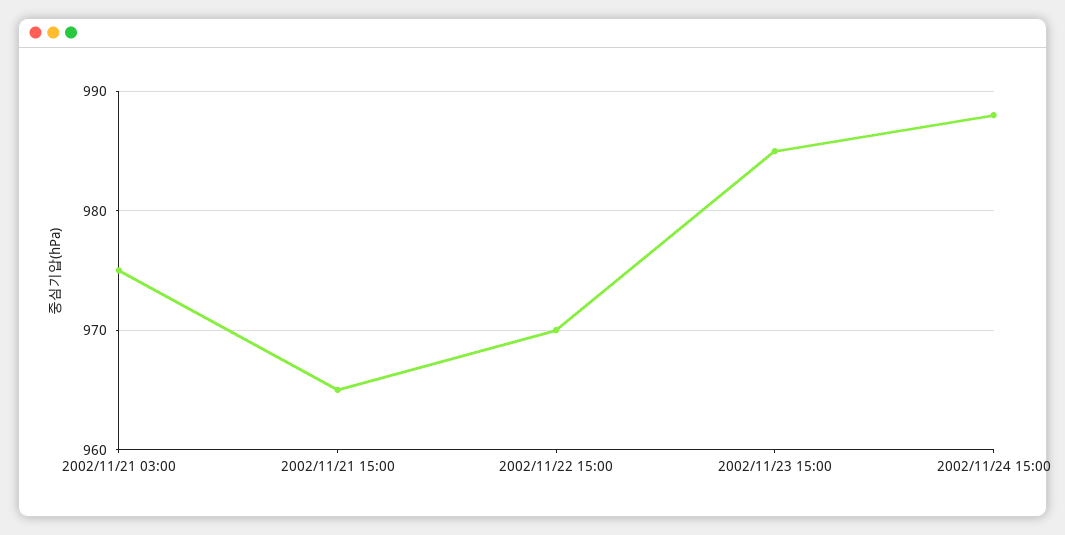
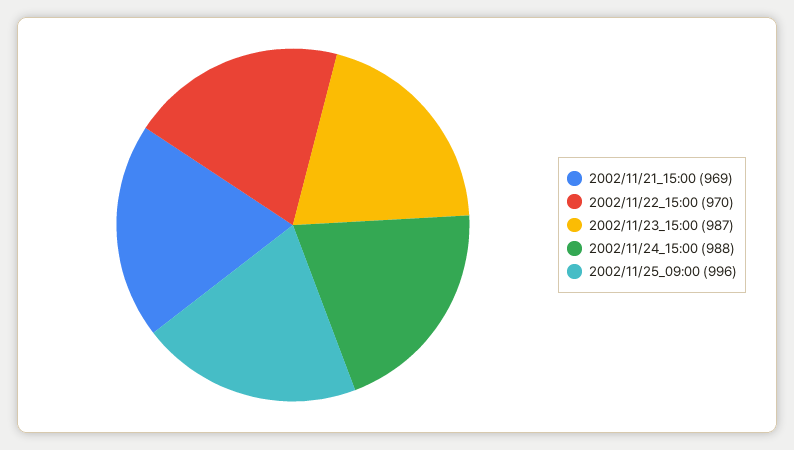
2002/11/21 03:00: 975 -> none
2002/11/21 15:00: 965 -> 969
2002/11/23 15:00: 985 -> 987
2002/11/25_09:00: none -> 996

